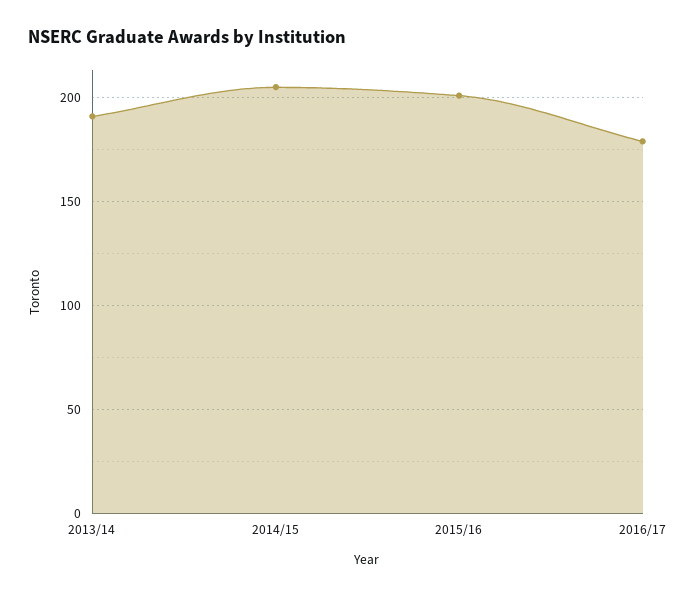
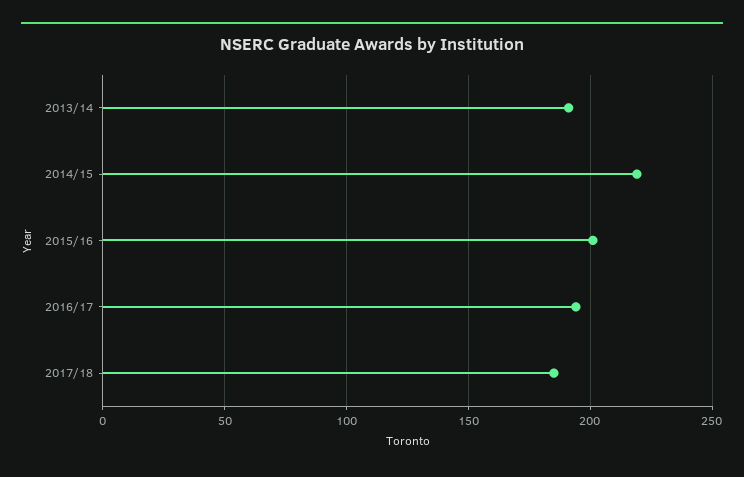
2014/15: 205 -> 220
2016/17: 180 -> 195
2017/18: none -> 185

